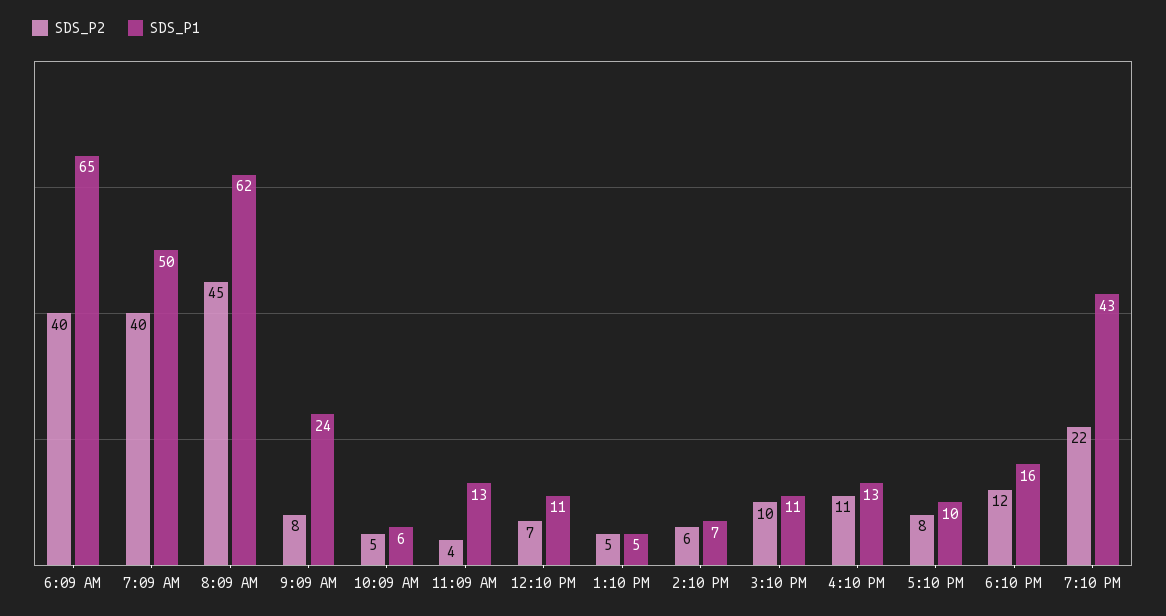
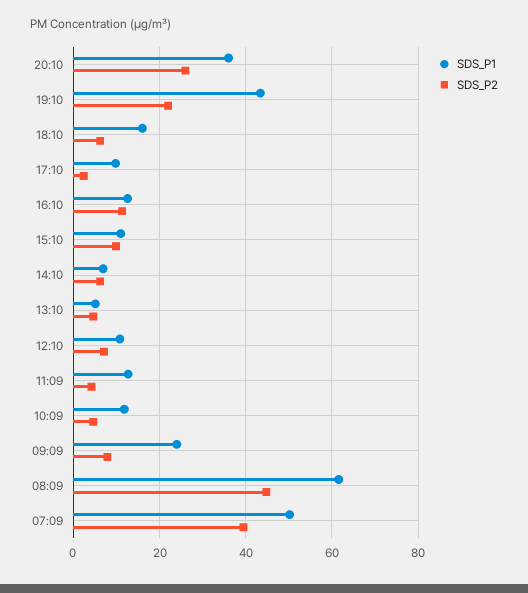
SDS_P2, 6:09 AM: 40 -> none
SDS_P1, 6:09 AM: 65 -> none
SDS_P1, 10:09 AM: 6 -> 12
SDS_P2, 5:10 PM: 8 -> 2
SDS_P2, 6:10 PM: 12 -> 6
SDS_P1, 20:10: none -> 36
SDS_P2, 20:10: none -> 26

